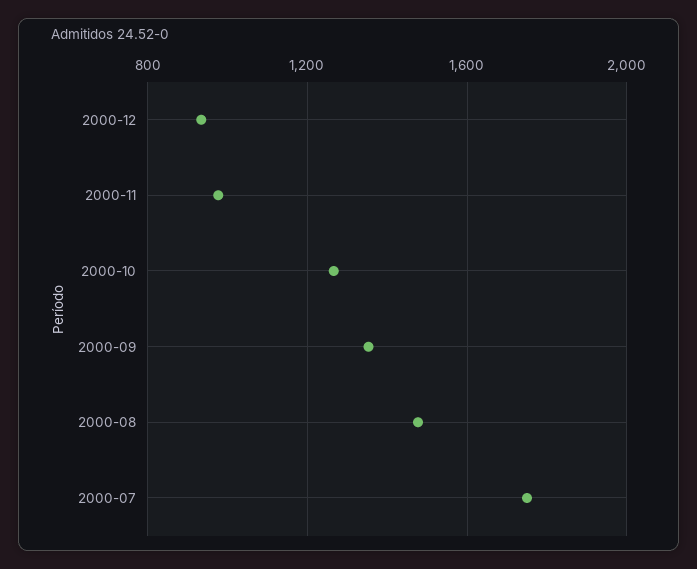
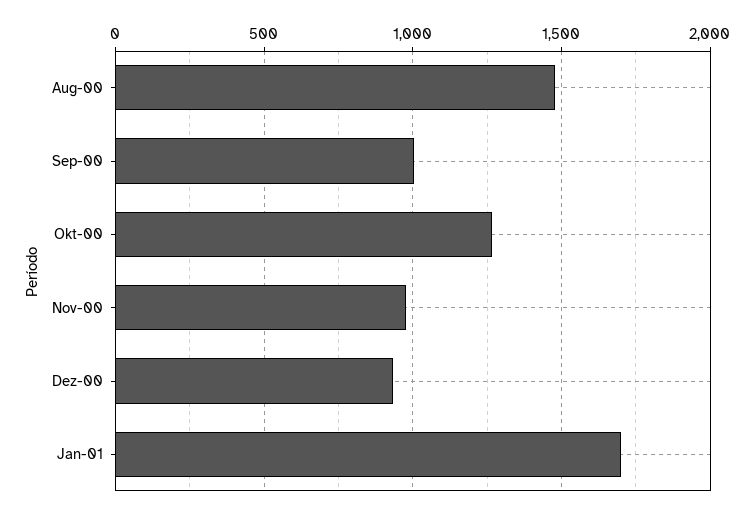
2000-09: 1350 -> 1000
2000-07: 1750 -> none
Jan-01: none -> 1700

